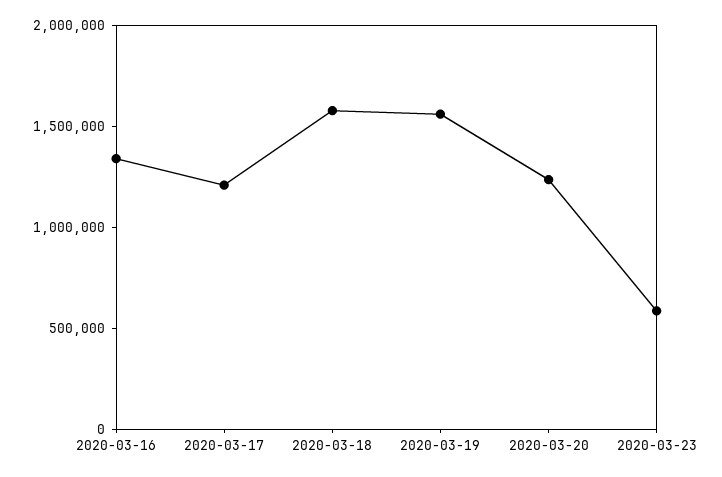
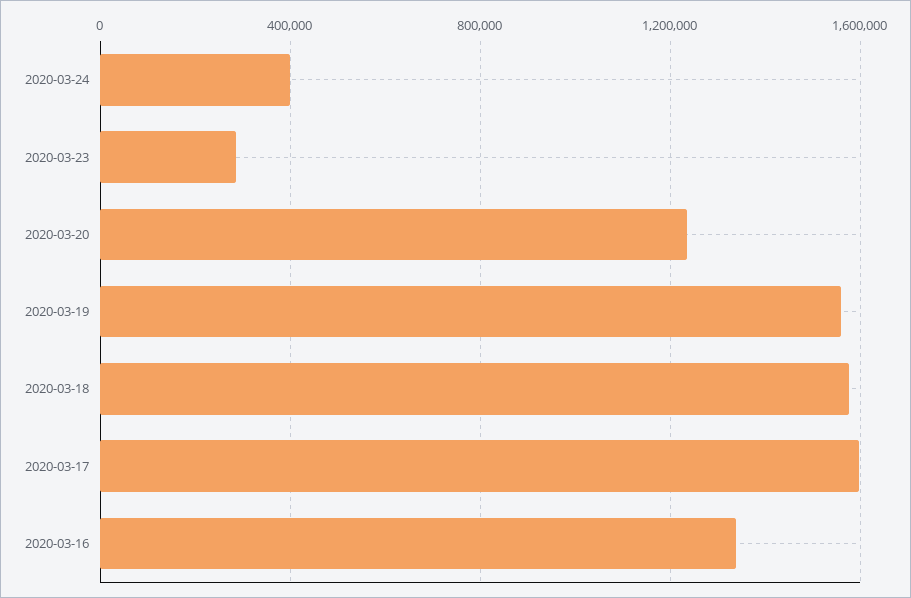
2020-03-17: 1200000 -> 1600000
2020-03-23: 600000 -> 300000
2020-03-24: none -> 400000

